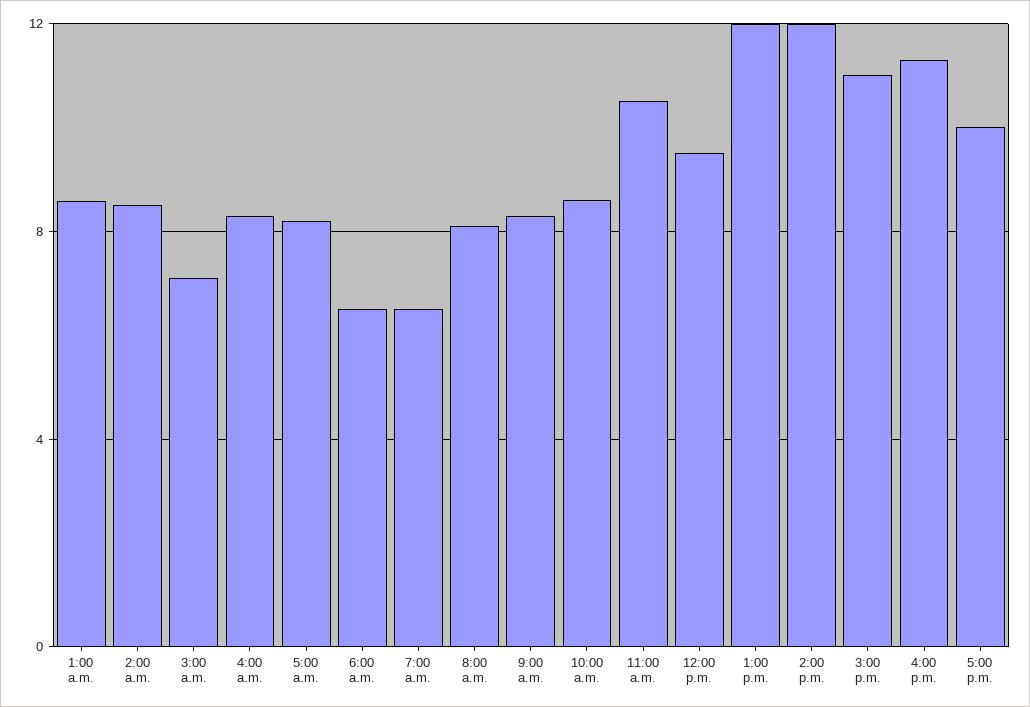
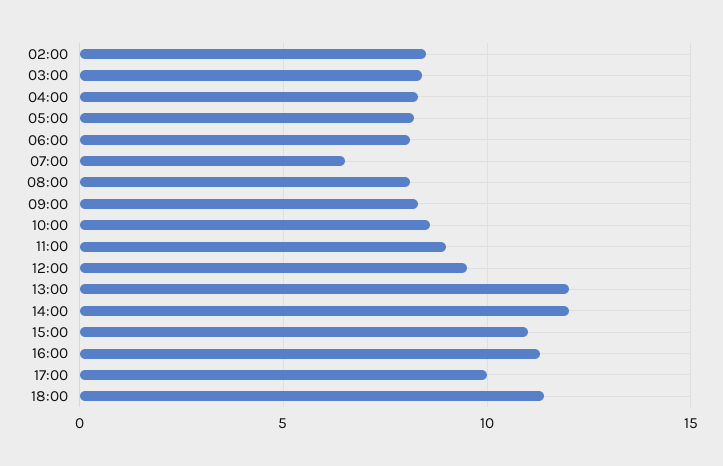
1:00 a.m.: 8.5 -> none
3:00 a.m.: 7 -> 8.5
6:00 a.m.: 6.5 -> 8
11:00 a.m.: 10.5 -> 9
18:00: none -> 11.5

